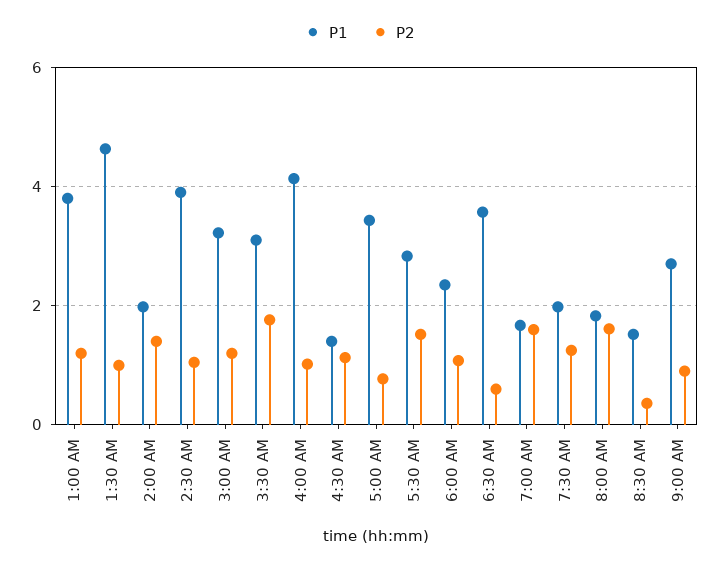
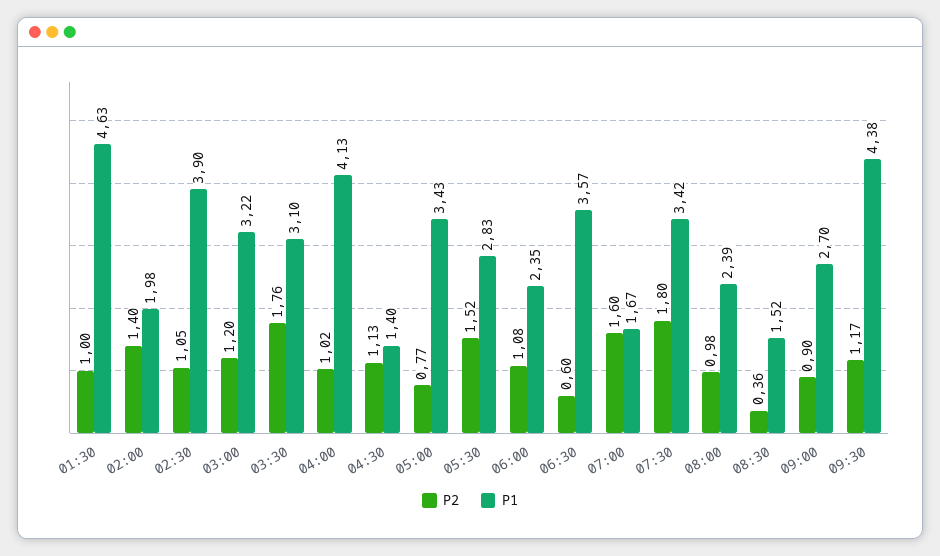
P1, 1:00 AM: 3.8 -> none
P2, 1:00 AM: 1.2 -> none
P1, 7:30 AM: 2 -> 3.42
P2, 7:30 AM: 1.2 -> 1.8
P1, 8:00 AM: 1.8 -> 2.39
P2, 8:00 AM: 1.6 -> 0.98
P2, 09:30: none -> 1.17
P1, 09:30: none -> 4.38

